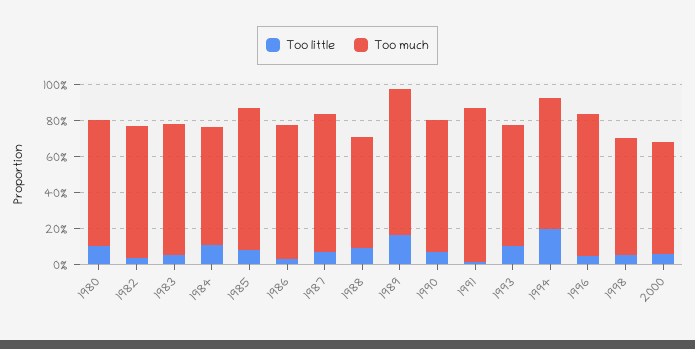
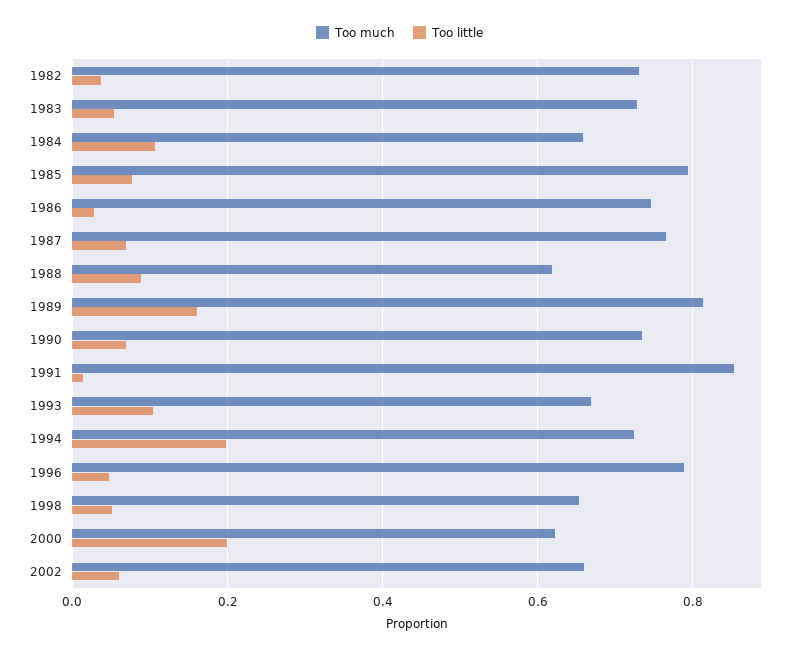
Too little, 1980: 0.1 -> none
Too much, 1980: 0.7 -> none
Too little, 2000: 0.05 -> 0.2
Too much, 2002: none -> 0.66
Too little, 2002: none -> 0.06

